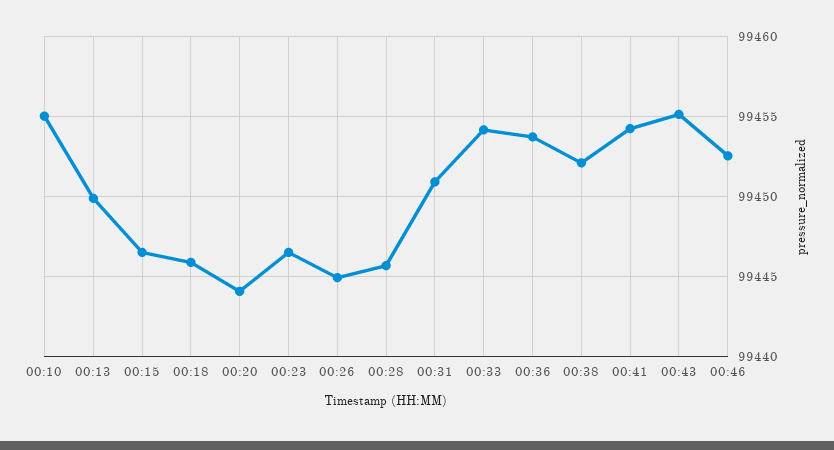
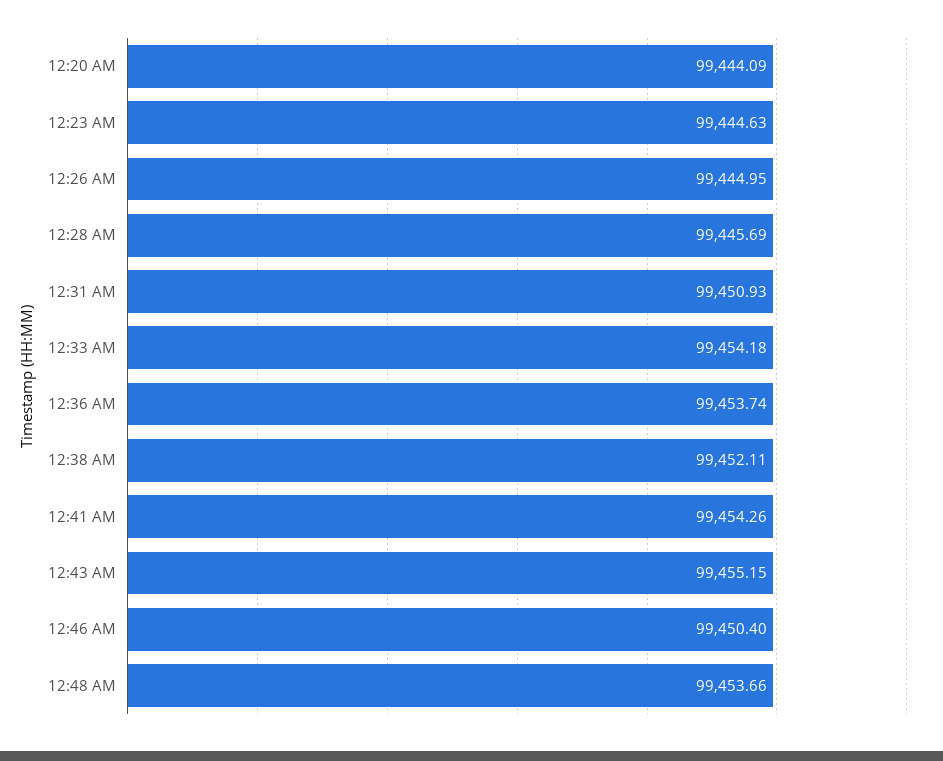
00:10: 99455 -> none
00:13: 99450 -> none
00:15: 99446.5 -> none
00:18: 99446 -> none
00:23: 99446.5 -> 99444.63
00:46: 99452.5 -> 99450.4
12:48 AM: none -> 99453.66

